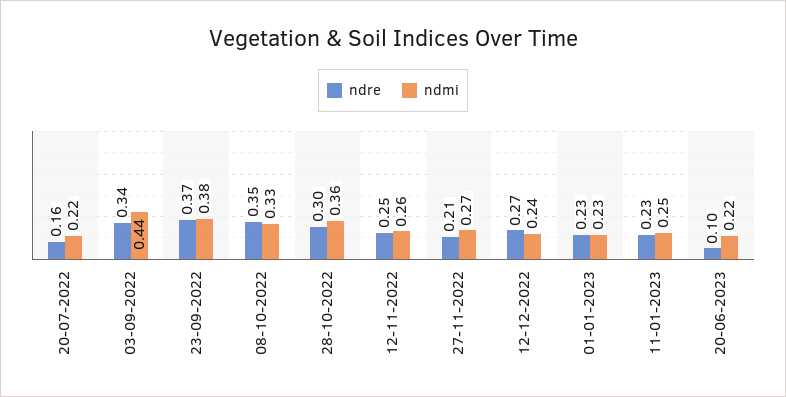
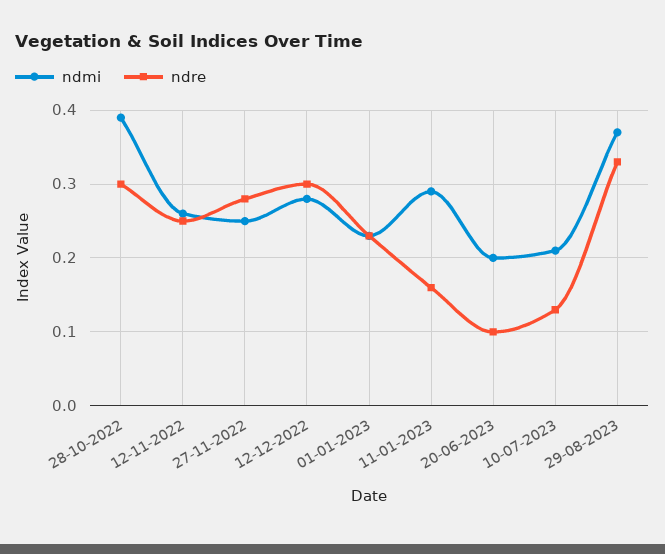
ndre, 20-07-2022: 0.16 -> none
ndmi, 20-07-2022: 0.22 -> none
ndre, 03-09-2022: 0.34 -> none
ndmi, 03-09-2022: 0.44 -> none
ndre, 23-09-2022: 0.37 -> none
ndmi, 23-09-2022: 0.38 -> none
ndre, 08-10-2022: 0.35 -> none
ndmi, 08-10-2022: 0.33 -> none
ndmi, 28-10-2022: 0.36 -> 0.39
ndre, 27-11-2022: 0.21 -> 0.28
ndmi, 27-11-2022: 0.27 -> 0.25
ndre, 12-12-2022: 0.27 -> 0.3
ndmi, 12-12-2022: 0.24 -> 0.28
ndre, 11-01-2023: 0.23 -> 0.16
ndmi, 11-01-2023: 0.25 -> 0.29
ndmi, 20-06-2023: 0.22 -> 0.2
ndmi, 10-07-2023: none -> 0.21
ndre, 10-07-2023: none -> 0.13
ndmi, 29-08-2023: none -> 0.37
ndre, 29-08-2023: none -> 0.33

